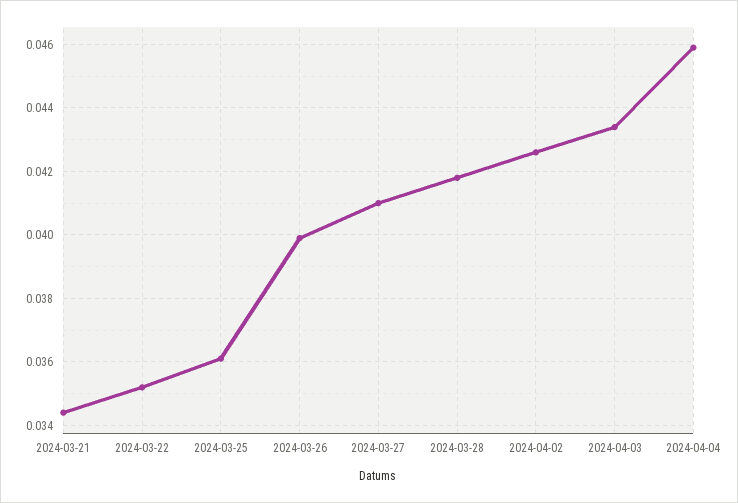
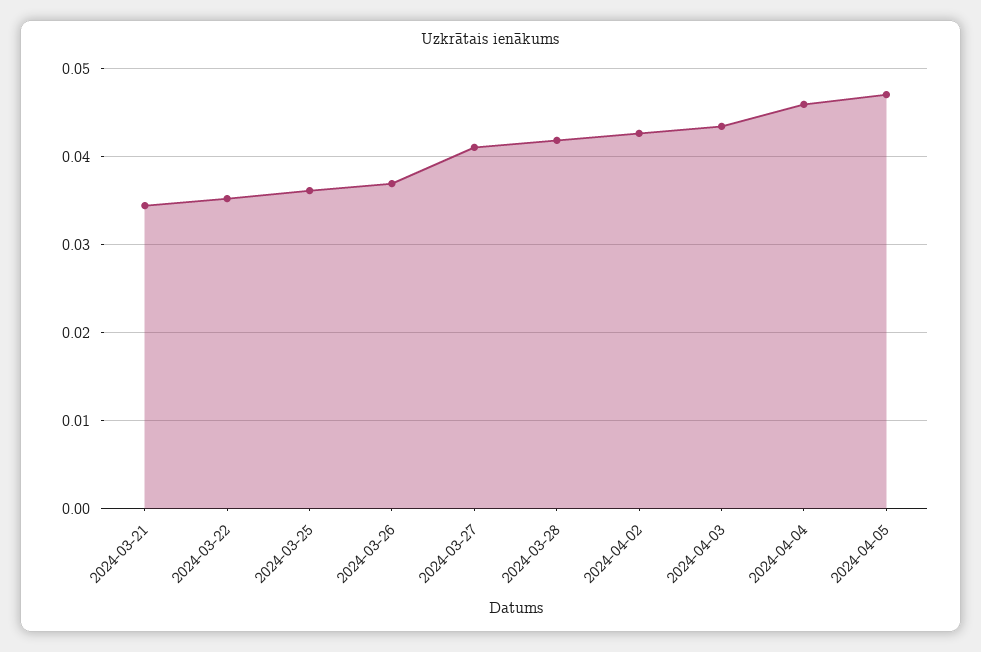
2024-03-26: 0.04 -> 0.037
2024-04-05: none -> 0.047

